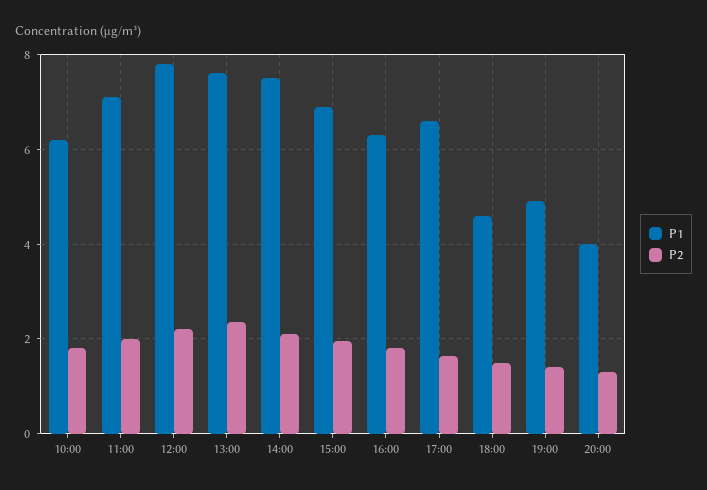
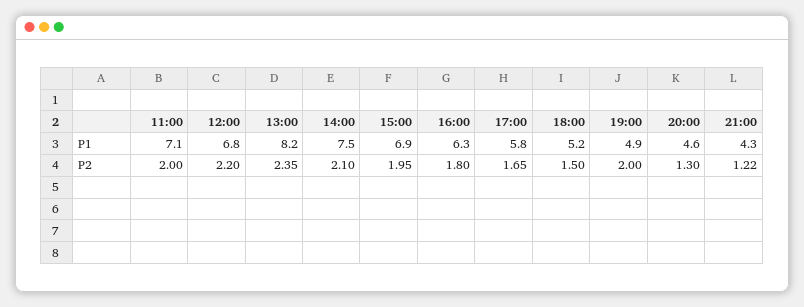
P1, 10:00: 6.2 -> none
P2, 10:00: 1.8 -> none
P1, 12:00: 7.8 -> 6.8
P1, 13:00: 7.6 -> 8.2
P1, 17:00: 6.6 -> 5.8
P1, 18:00: 4.6 -> 5.2
P2, 19:00: 1.4 -> 2
P1, 20:00: 4 -> 4.6
P1, 21:00: none -> 4.3
P2, 21:00: none -> 1.22

